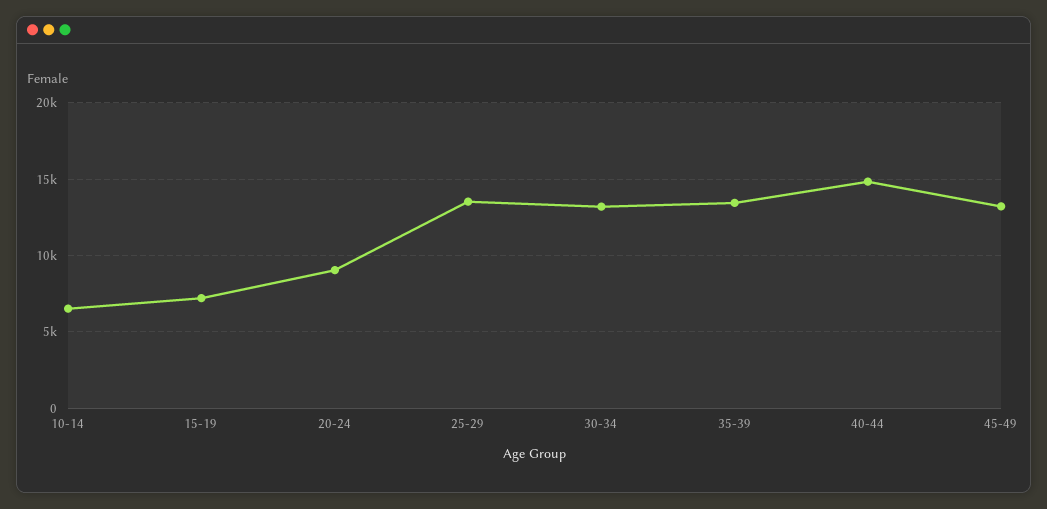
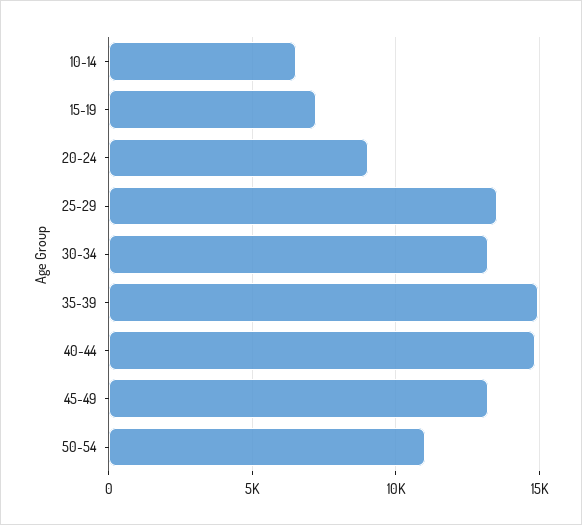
35-39: 13500 -> 15000
50-54: none -> 11000

